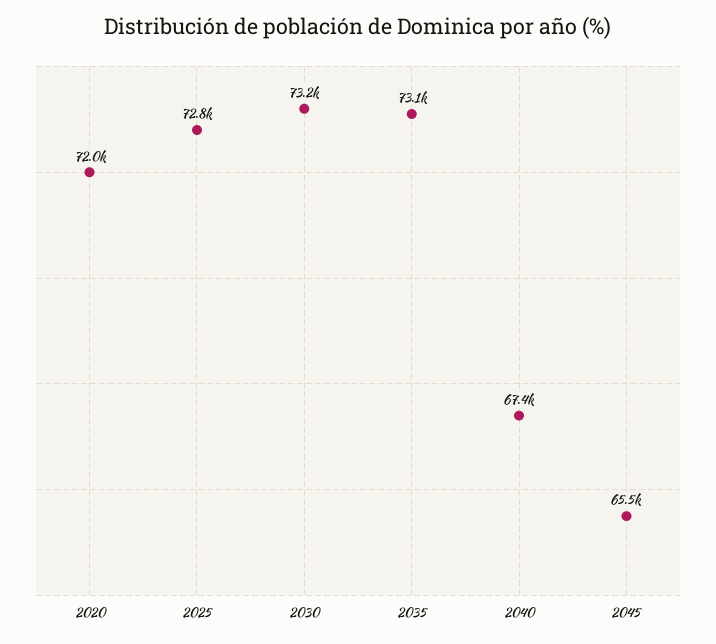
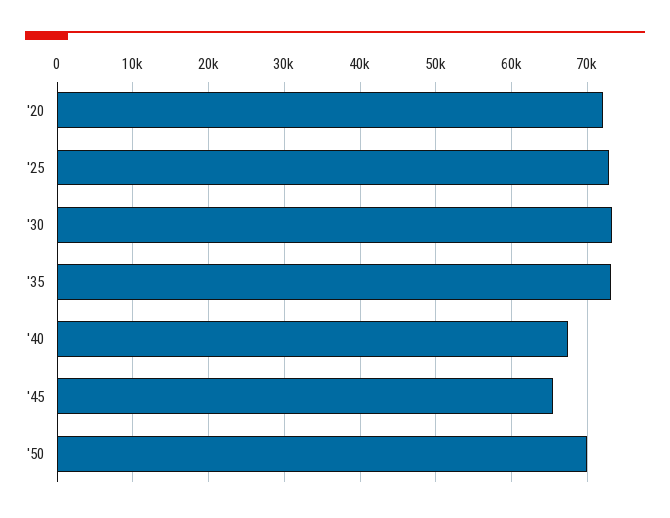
'50: none -> 70000

